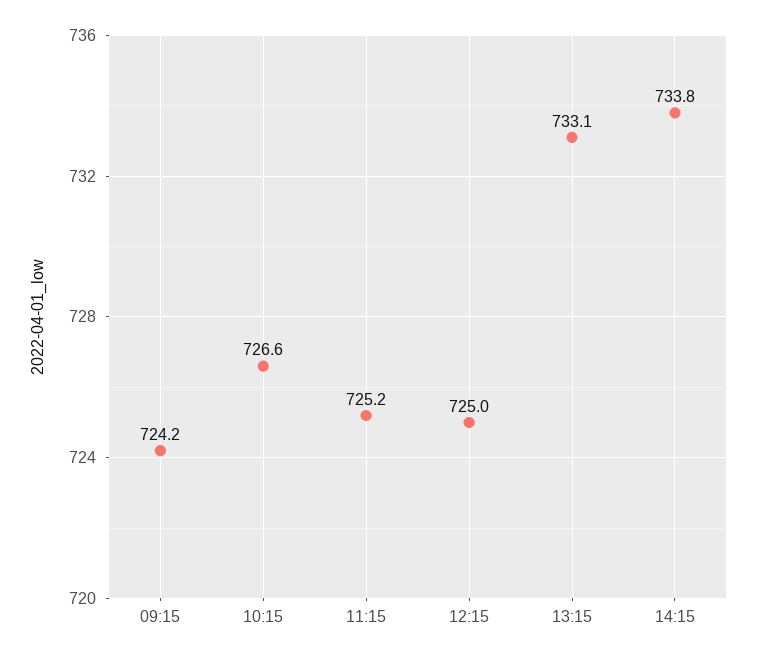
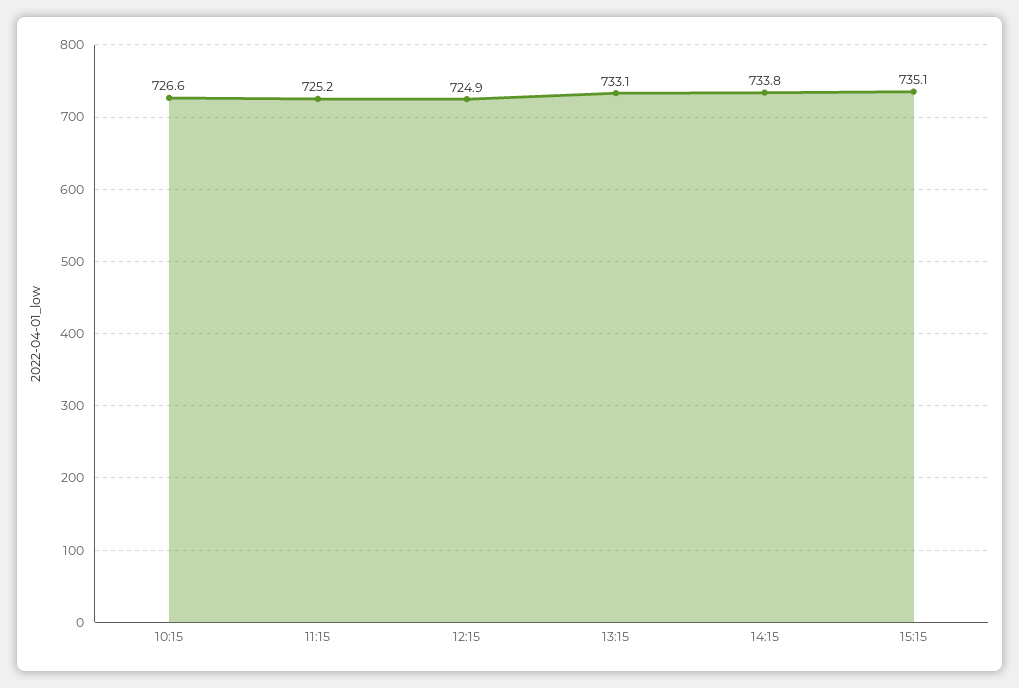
09:15: 724.2 -> none
12:15: 725 -> 724.9
15:15: none -> 735.1

